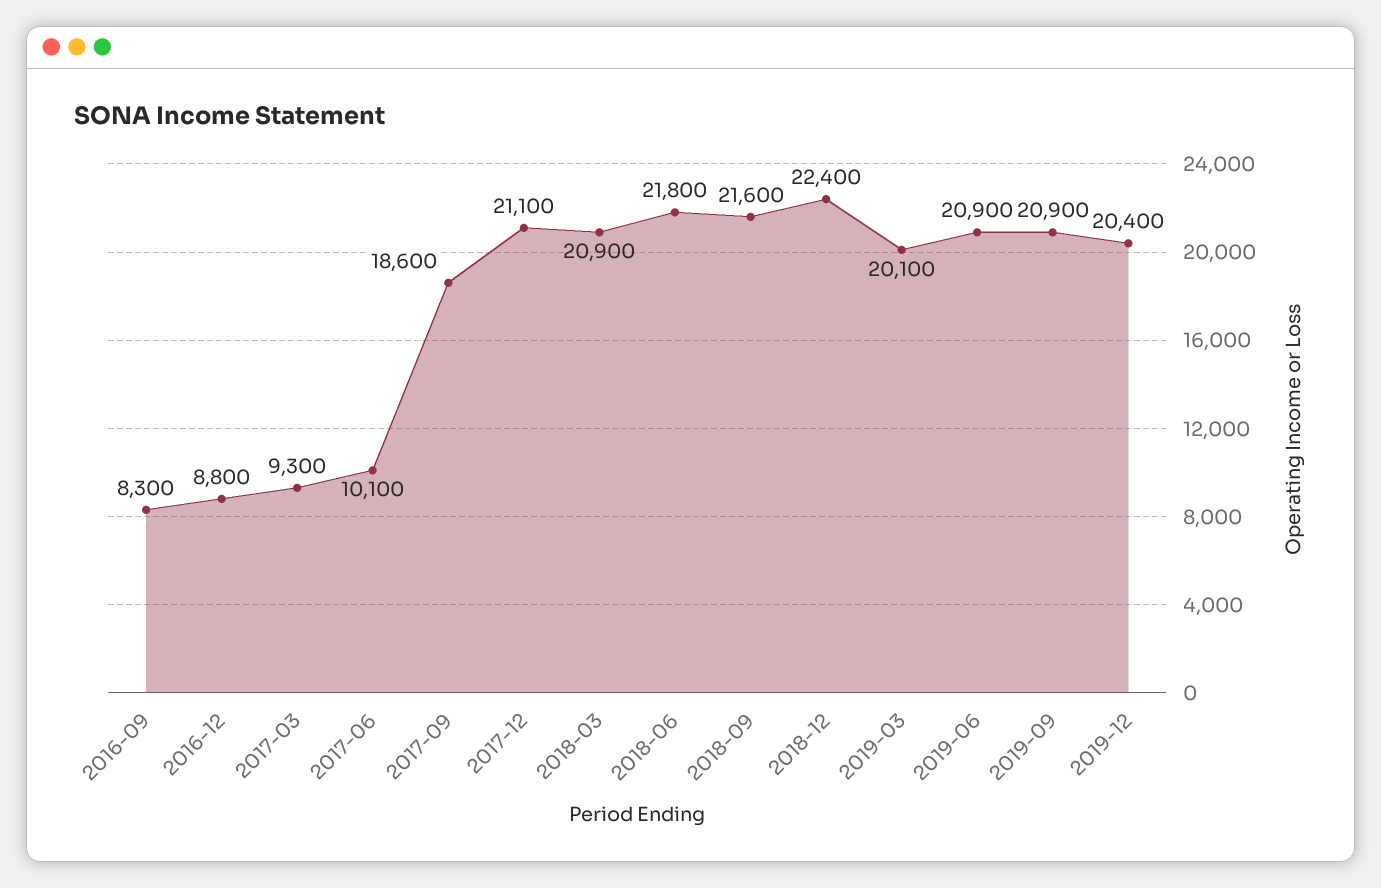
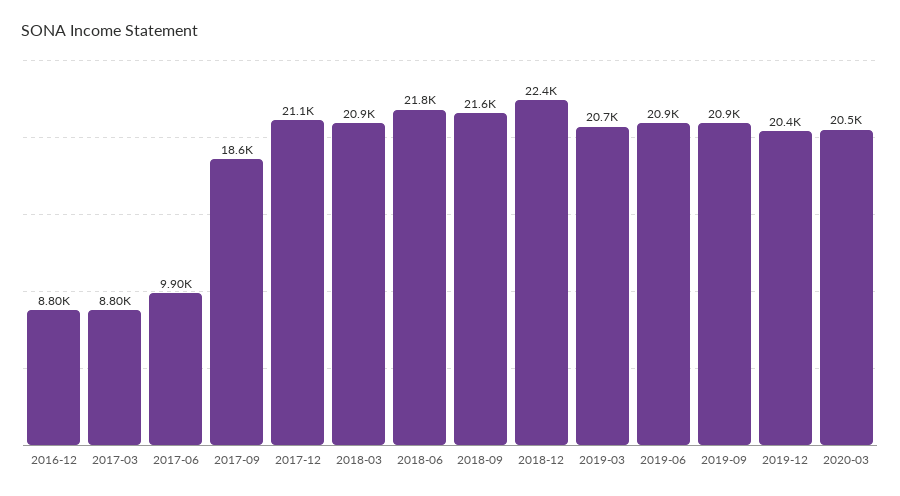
2016-09: 8300 -> none
2017-03: 9300 -> 8800
2017-06: 10100 -> 9900
2019-03: 20100 -> 20700
2020-03: none -> 20500

